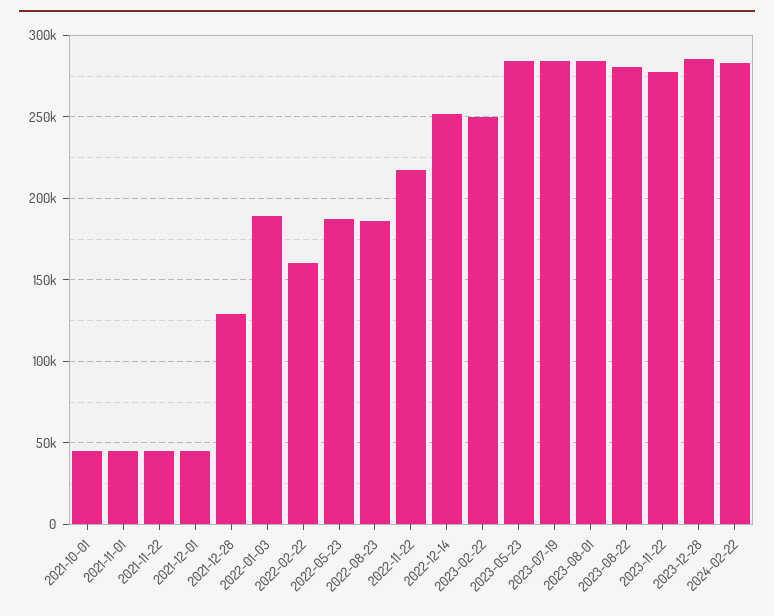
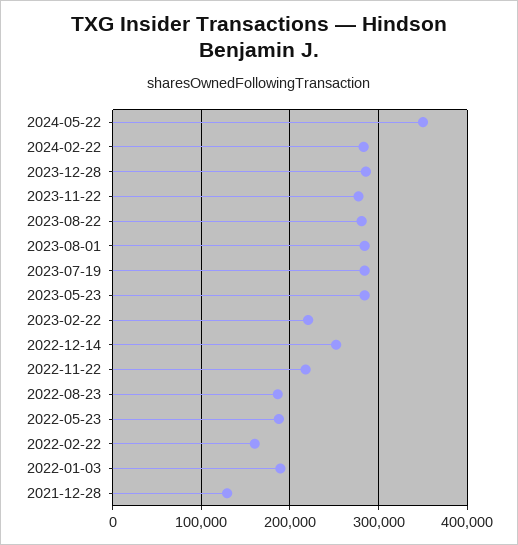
2021-10-01: 45000 -> none
2021-11-01: 45000 -> none
2021-11-22: 45000 -> none
2021-12-01: 45000 -> none
2023-02-22: 250000 -> 220000
2024-05-22: none -> 350000

